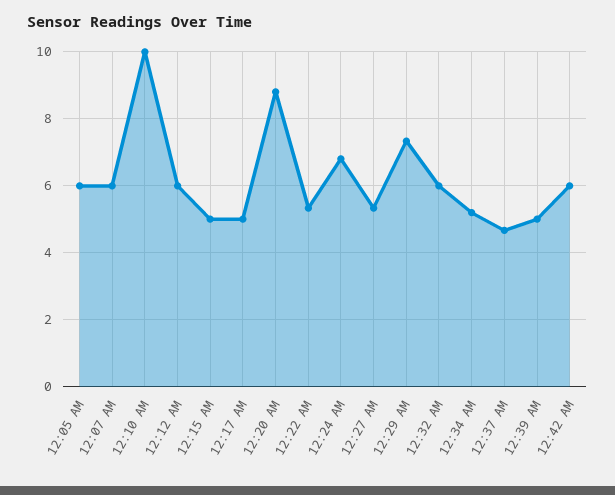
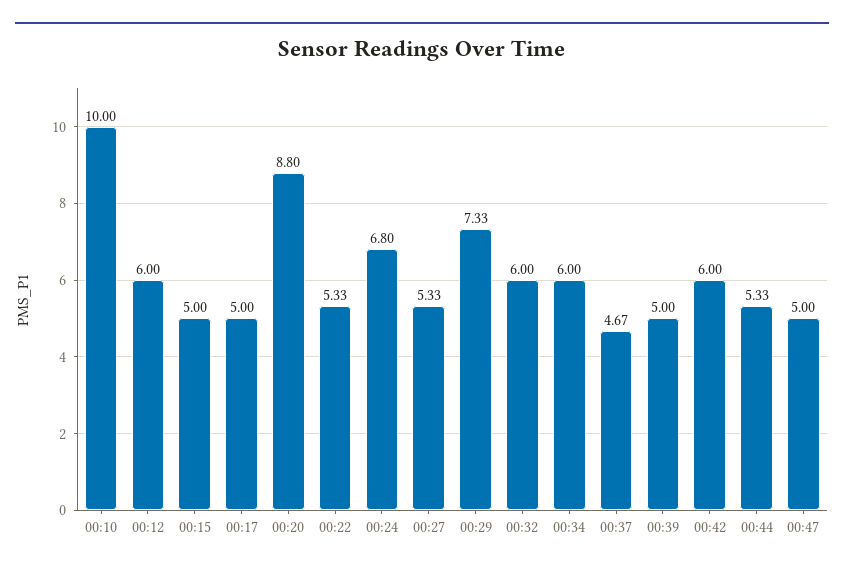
12:05 AM: 6 -> none
12:07 AM: 6 -> none
12:34 AM: 5.2 -> 6
00:44: none -> 5.33
00:47: none -> 5

